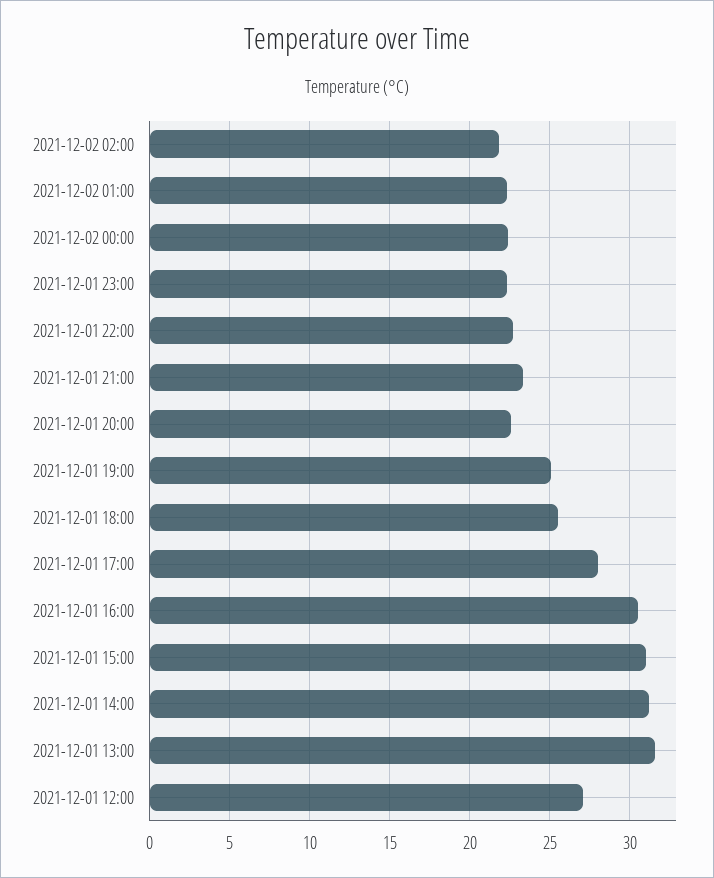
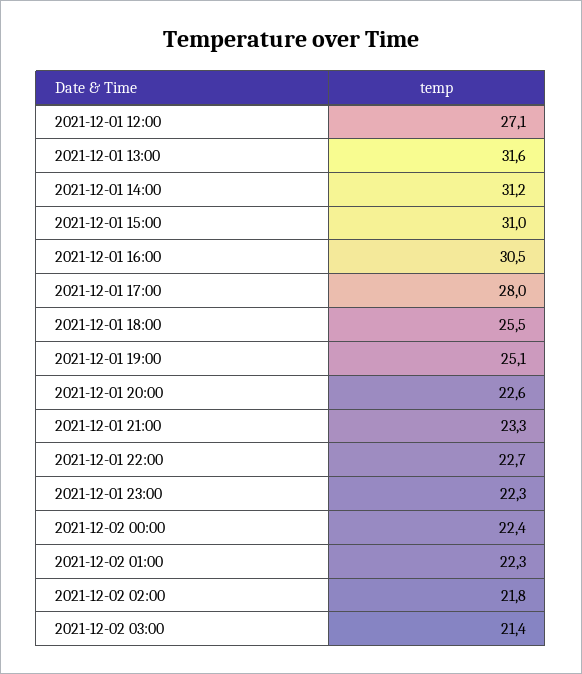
2021-12-02 03:00: none -> 21.4

